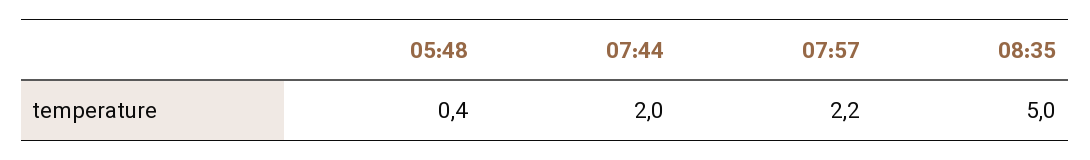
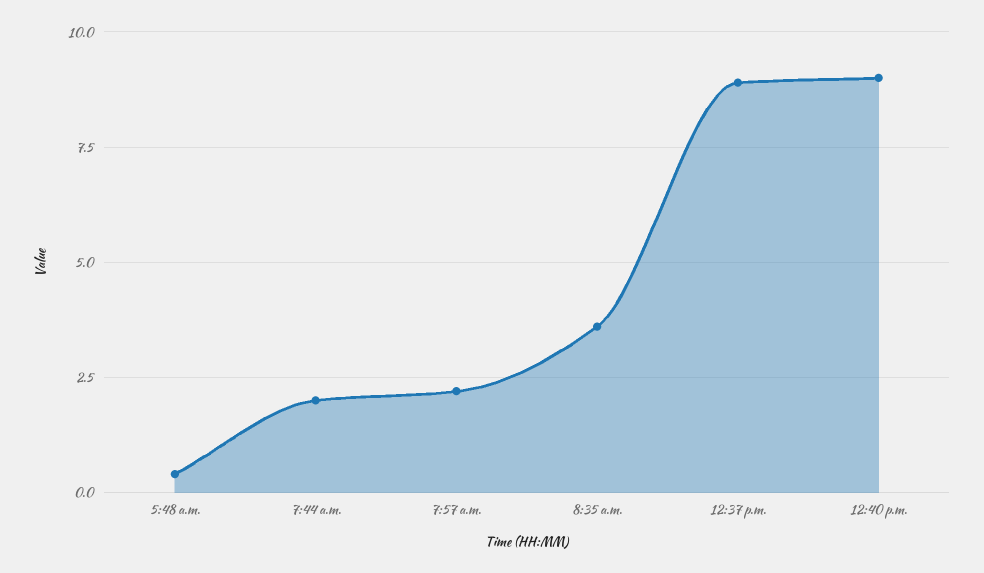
08:35: 5 -> 3.5
12:37 p.m.: none -> 9
12:40 p.m.: none -> 9

